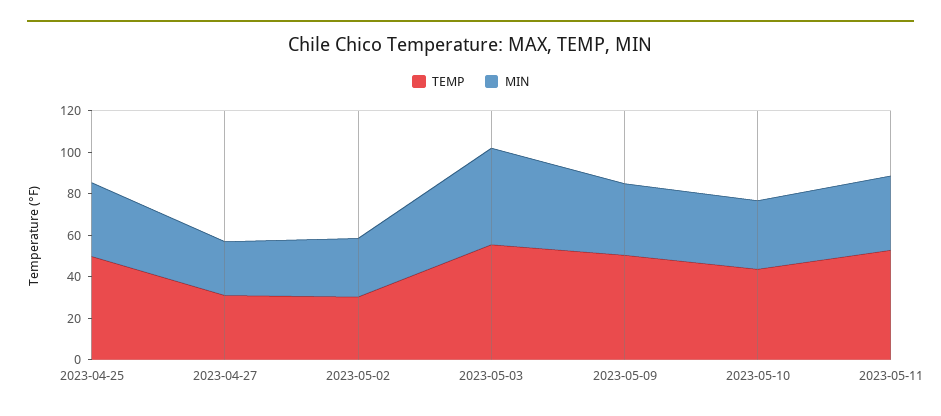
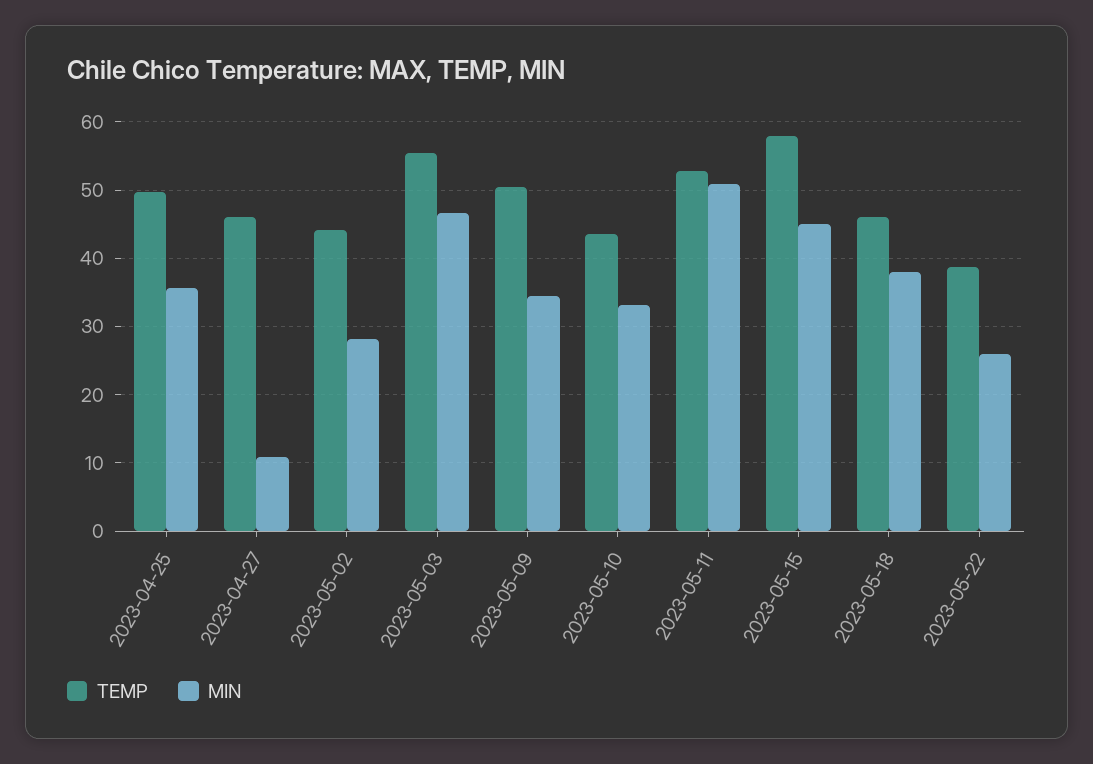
TEMP, 2023-04-27: 30 -> 46
MIN, 2023-04-27: 25 -> 11
TEMP, 2023-05-02: 30 -> 44
MIN, 2023-05-11: 35 -> 51
TEMP, 2023-05-15: none -> 58
MIN, 2023-05-15: none -> 45
TEMP, 2023-05-18: none -> 46
MIN, 2023-05-18: none -> 38
TEMP, 2023-05-22: none -> 39
MIN, 2023-05-22: none -> 26

